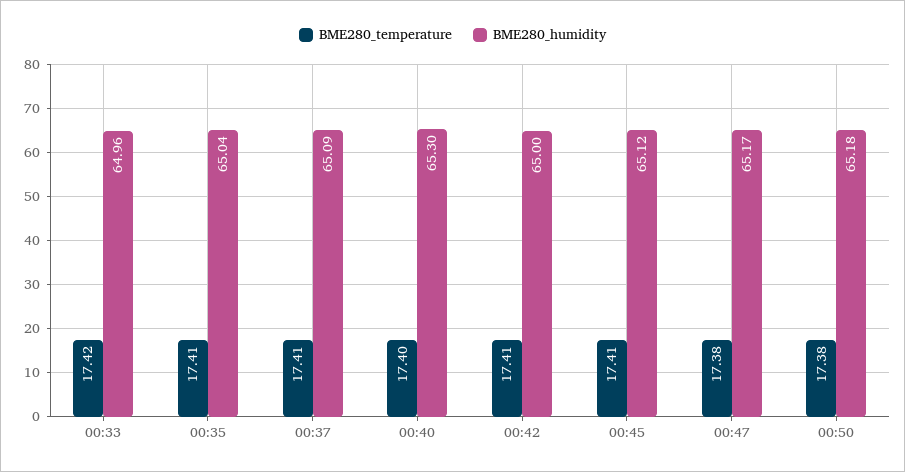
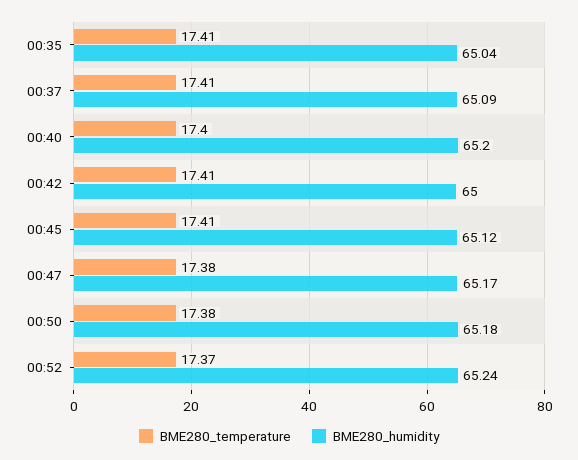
BME280_temperature, 00:33: 17.42 -> none
BME280_humidity, 00:33: 64.96 -> none
BME280_humidity, 00:40: 65.3 -> 65.2
BME280_temperature, 00:52: none -> 17.37
BME280_humidity, 00:52: none -> 65.24

